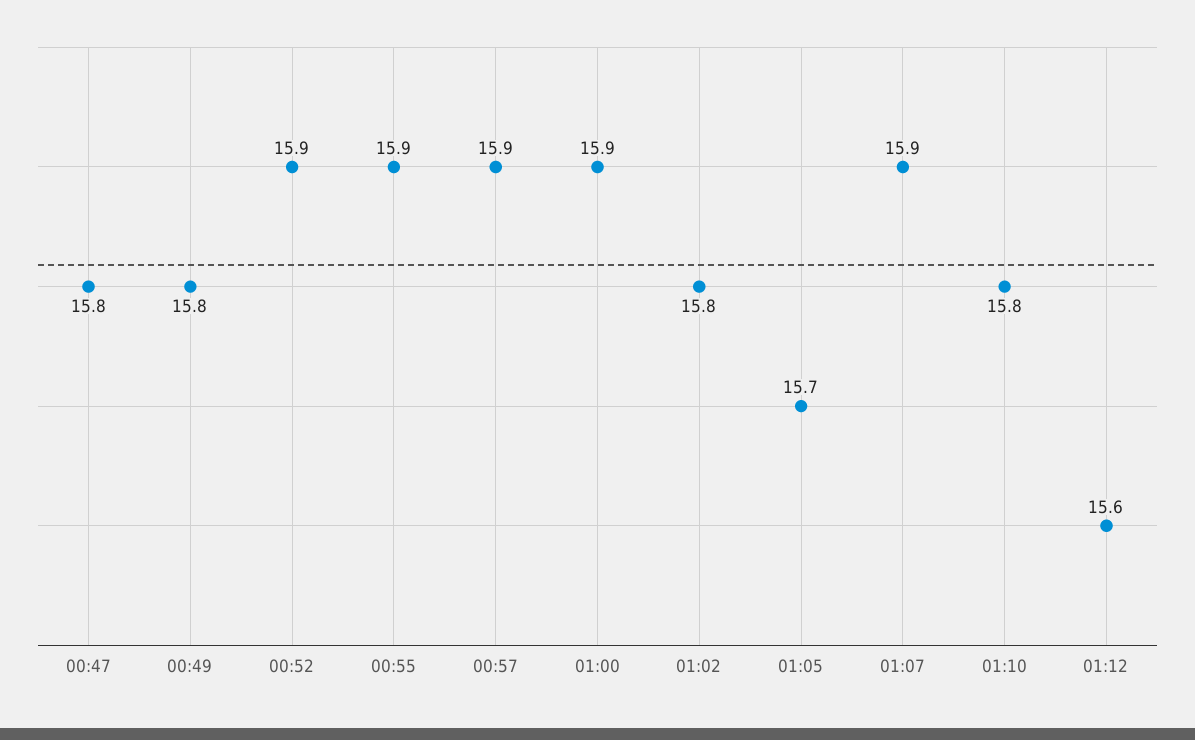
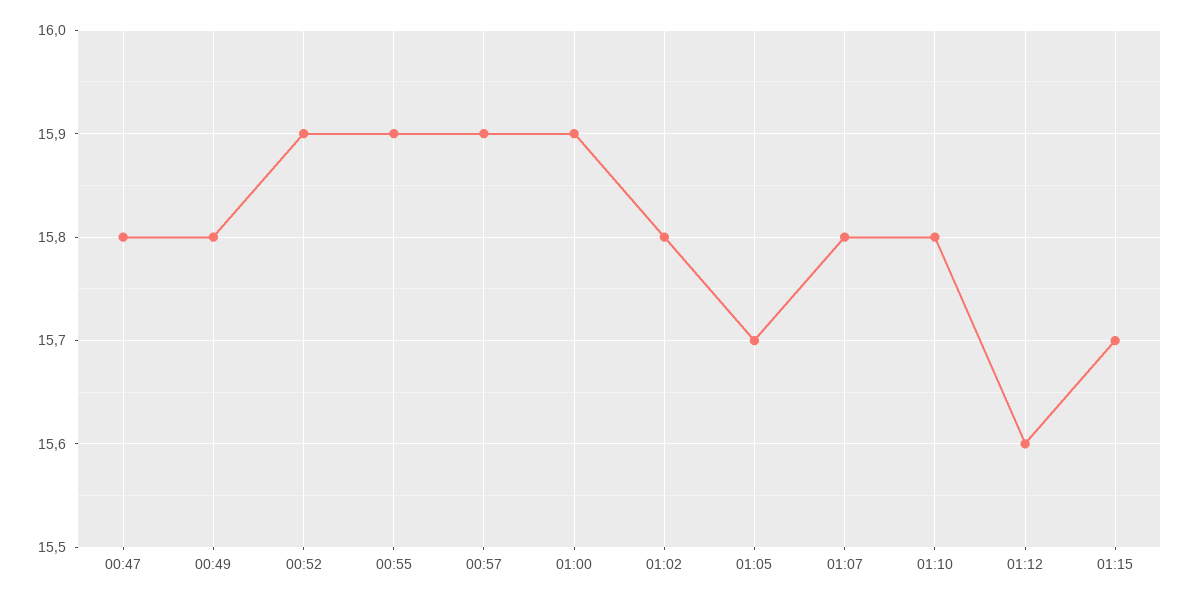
01:07: 15.9 -> 15.8
01:15: none -> 15.7

